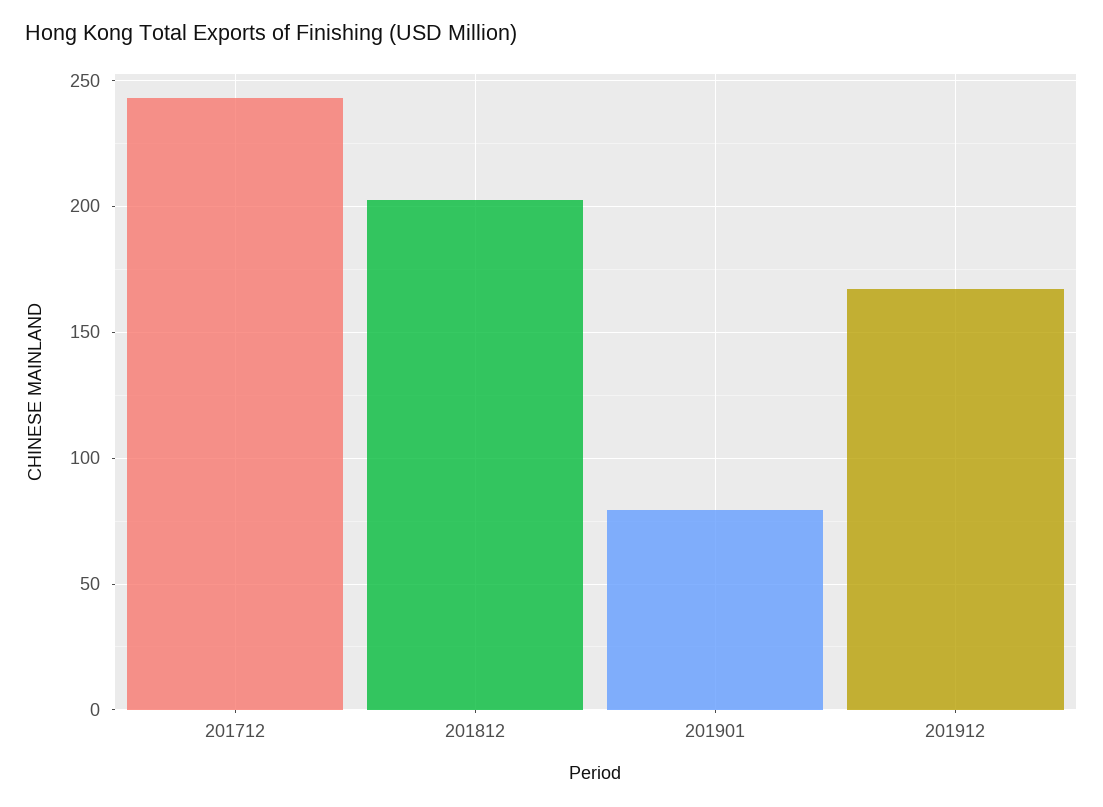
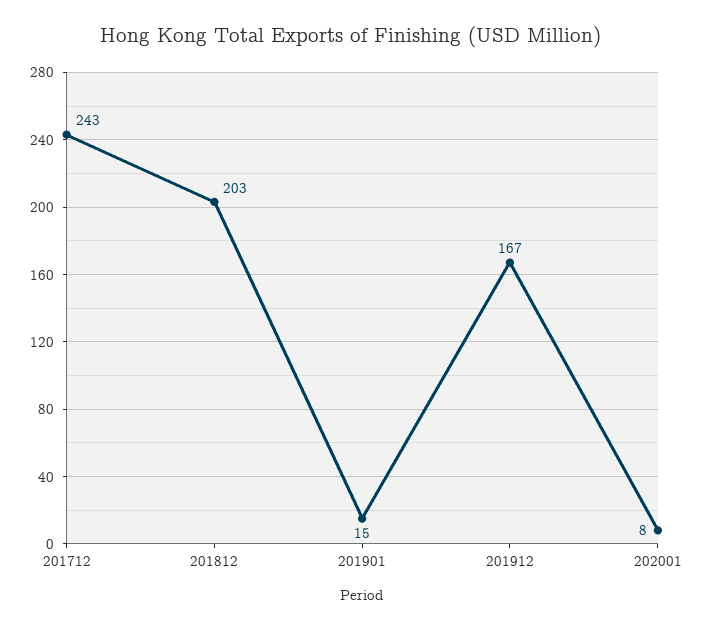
201901: 80 -> 15
202001: none -> 8

